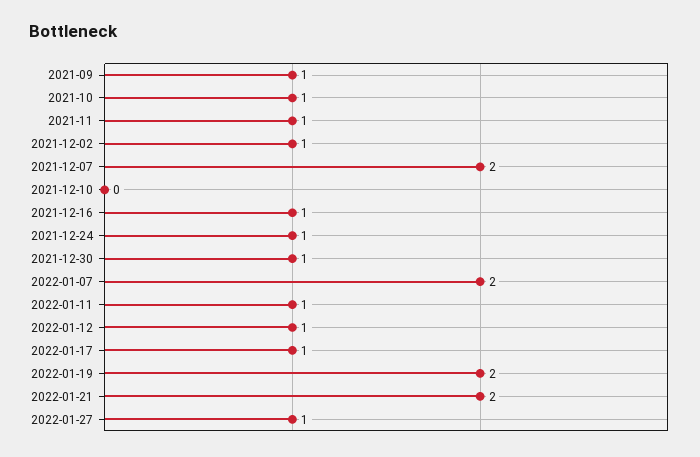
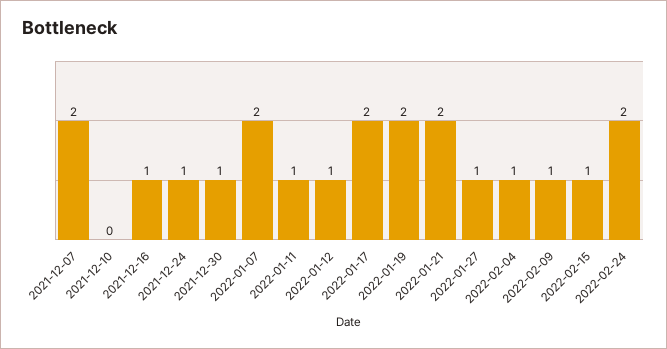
2021-09: 1 -> none
2021-10: 1 -> none
2021-11: 1 -> none
2021-12-02: 1 -> none
2022-01-17: 1 -> 2
2022-02-04: none -> 1
2022-02-09: none -> 1
2022-02-15: none -> 1
2022-02-24: none -> 2

